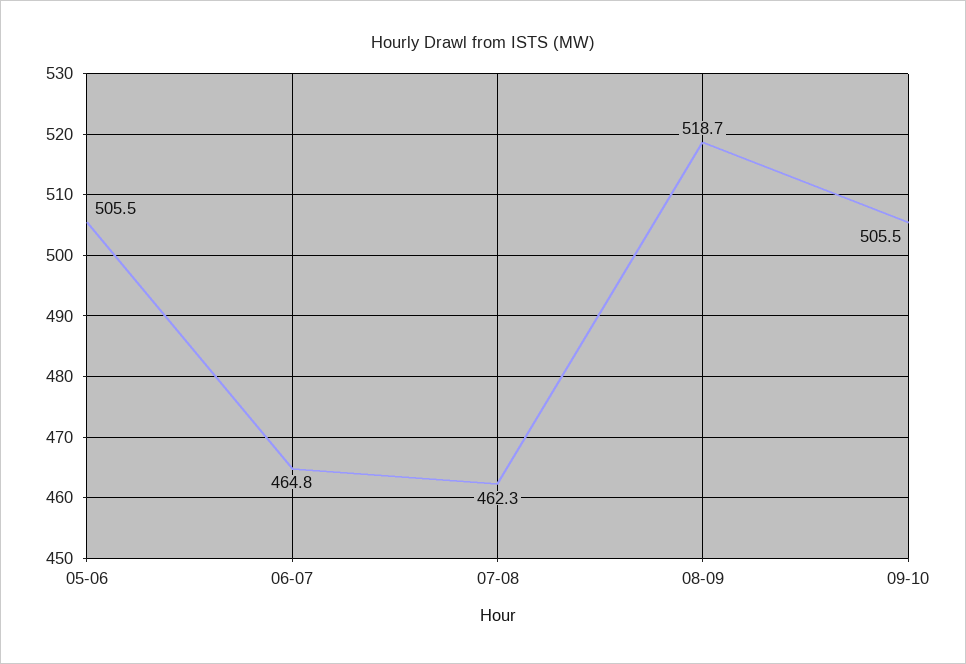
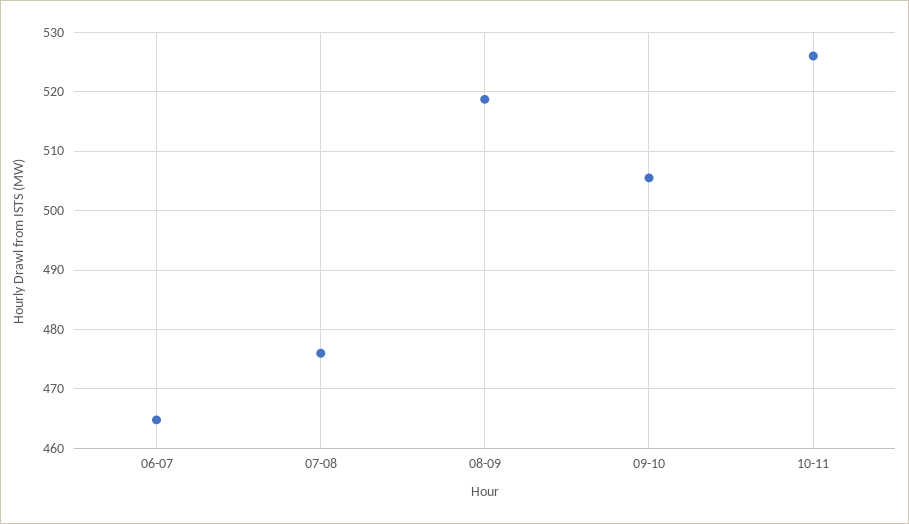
05-06: 505.5 -> none
07-08: 462.3 -> 476
10-11: none -> 526

